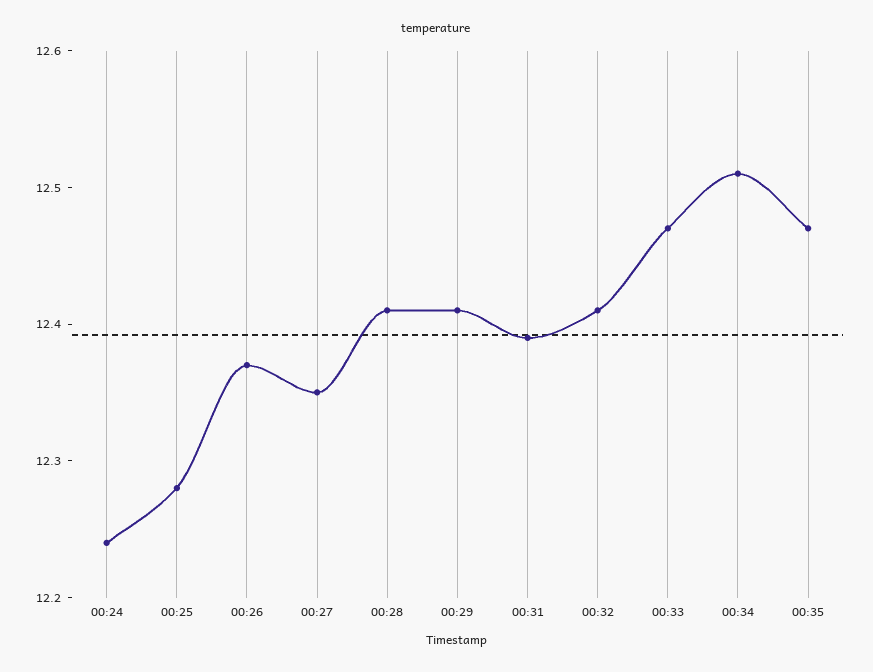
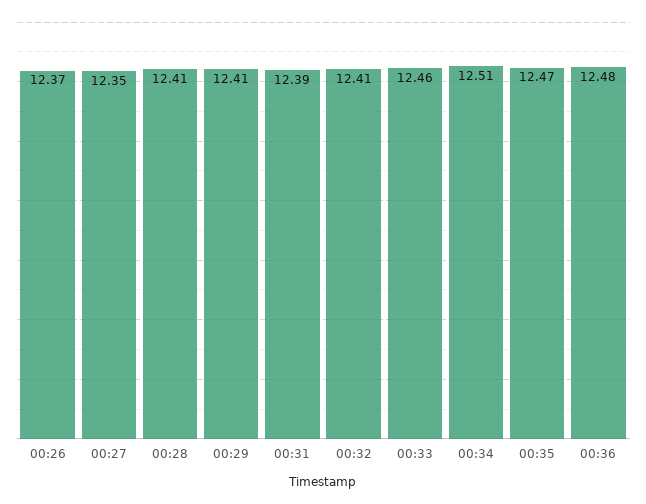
00:24: 12.24 -> none
00:25: 12.28 -> none
00:33: 12.47 -> 12.46
00:36: none -> 12.48

